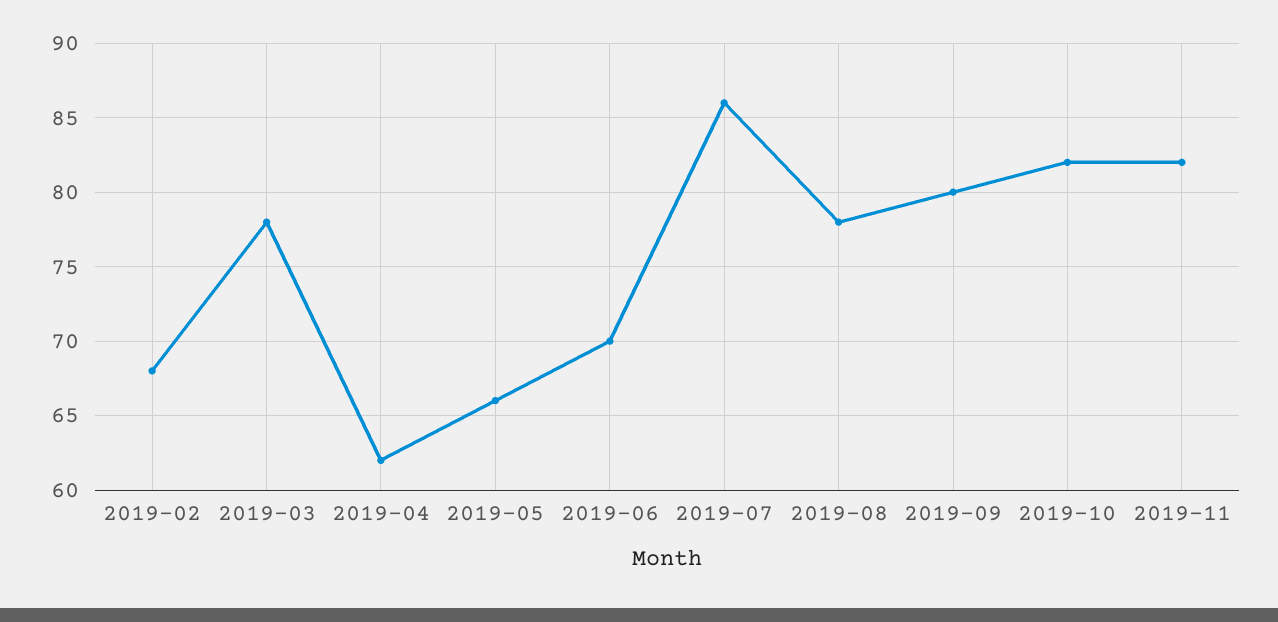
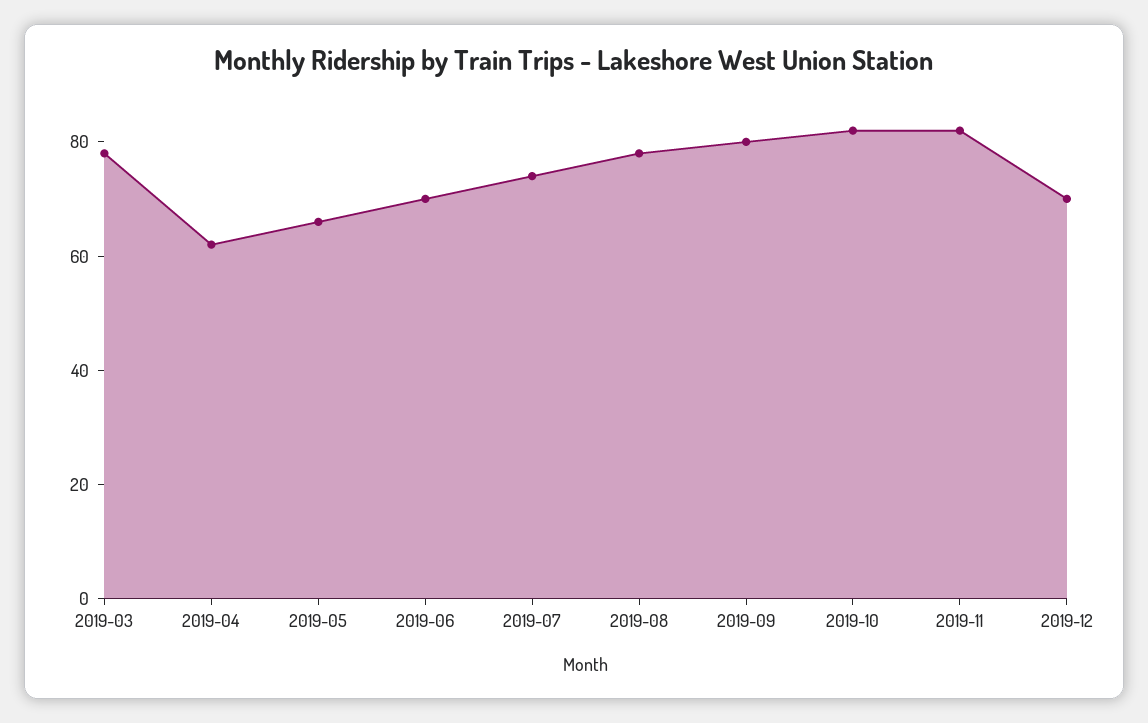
2019-02: 68 -> none
2019-07: 86 -> 75
2019-12: none -> 70

